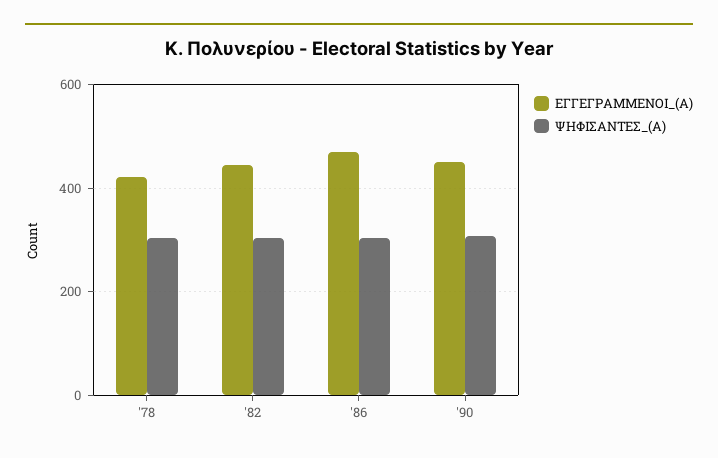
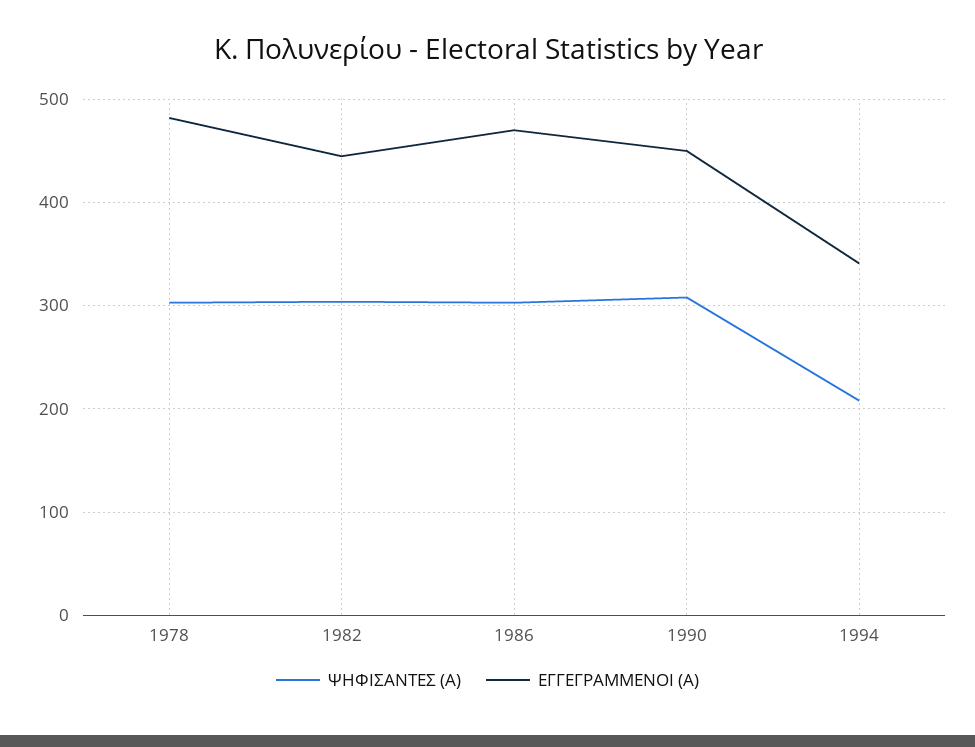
ΕΓΓΕΓΡΑΜΜΕΝΟΙ_(Α), '78: 420 -> 480
ΨΗΦΙΣΑΝΤΕΣ_(Α), 1994: none -> 210
ΕΓΓΕΓΡΑΜΜΕΝΟΙ_(Α), 1994: none -> 340

